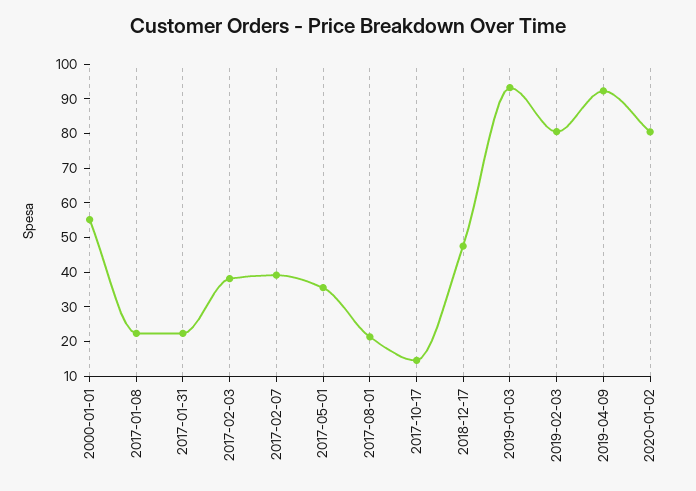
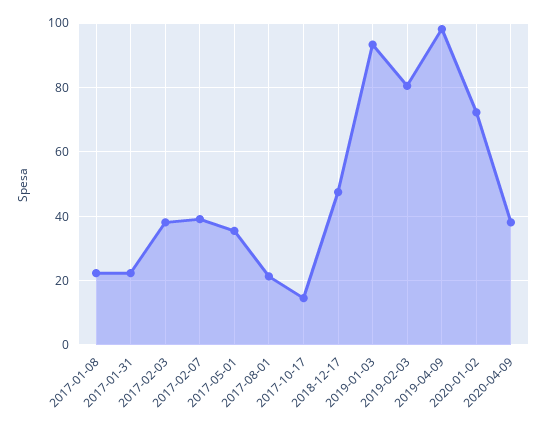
2000-01-01: 55 -> none
2019-04-09: 92.5 -> 98
2020-01-02: 80 -> 72
2020-04-09: none -> 38

